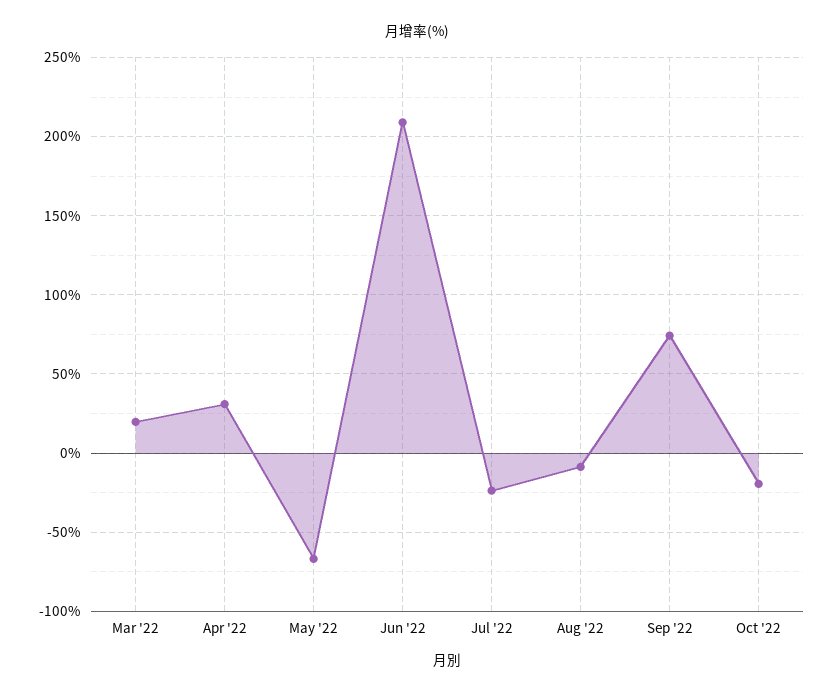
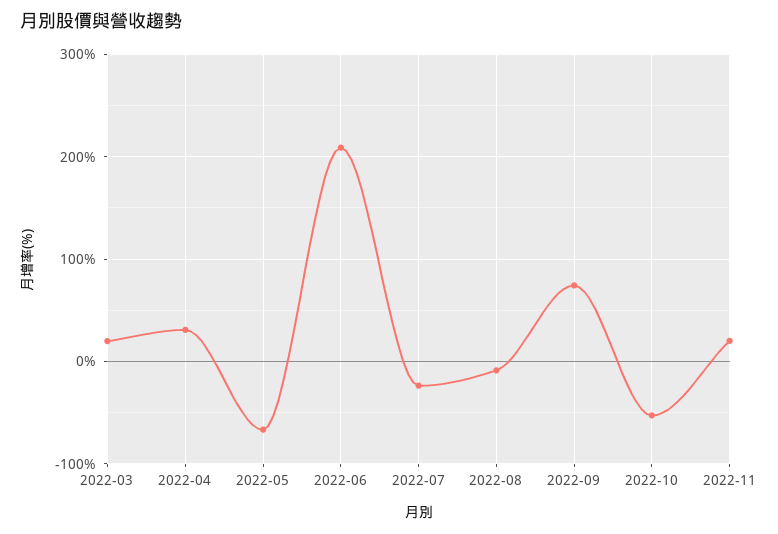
Oct '22: -20 -> -50
2022-11: none -> 20

